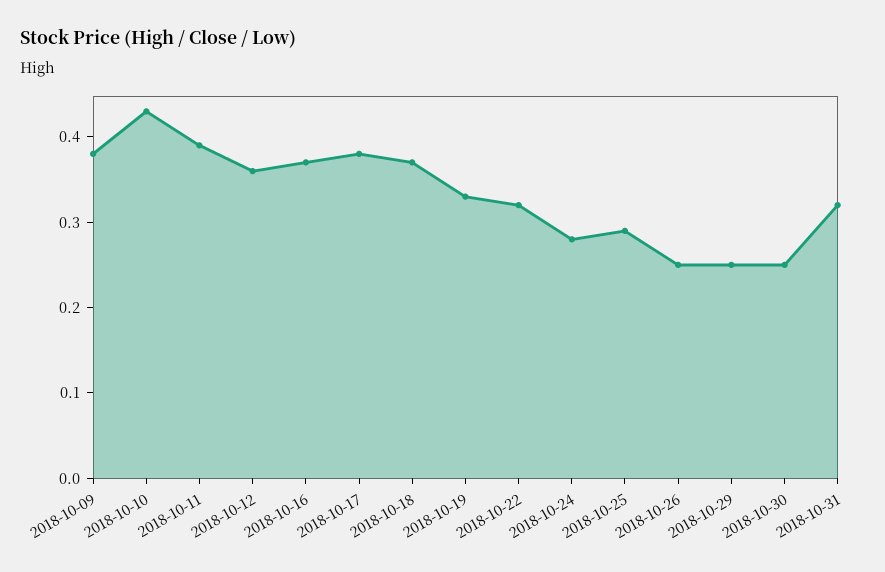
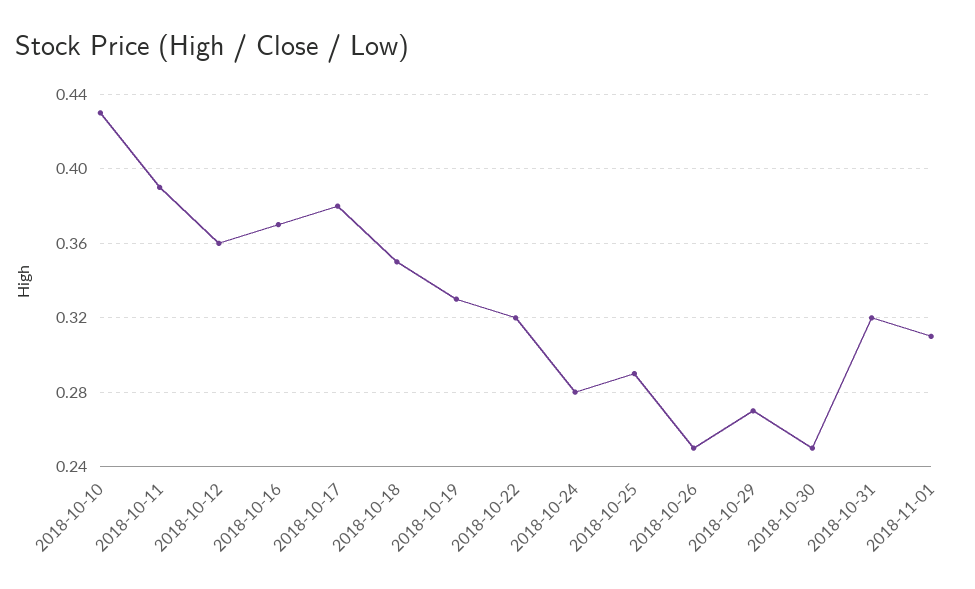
2018-10-09: 0.38 -> none
2018-10-18: 0.37 -> 0.35
2018-10-29: 0.25 -> 0.27
2018-11-01: none -> 0.31

